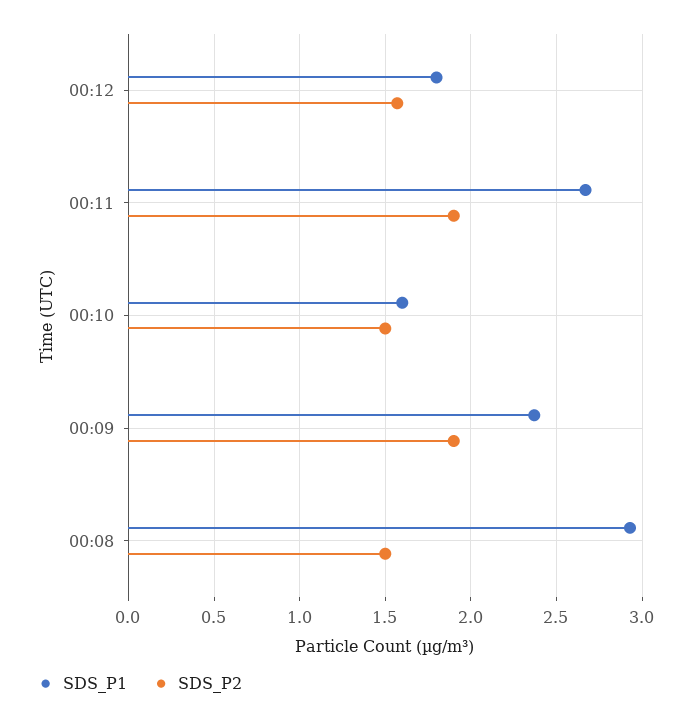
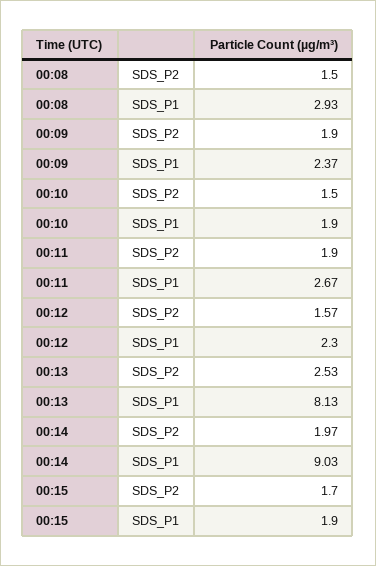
SDS_P1, 00:12: 1.8 -> 2.3
SDS_P1, 00:10: 1.6 -> 1.9
SDS_P2, 00:13: none -> 2.53
SDS_P1, 00:13: none -> 8.13
SDS_P2, 00:14: none -> 1.97
SDS_P1, 00:14: none -> 9.03
SDS_P2, 00:15: none -> 1.7
SDS_P1, 00:15: none -> 1.9

